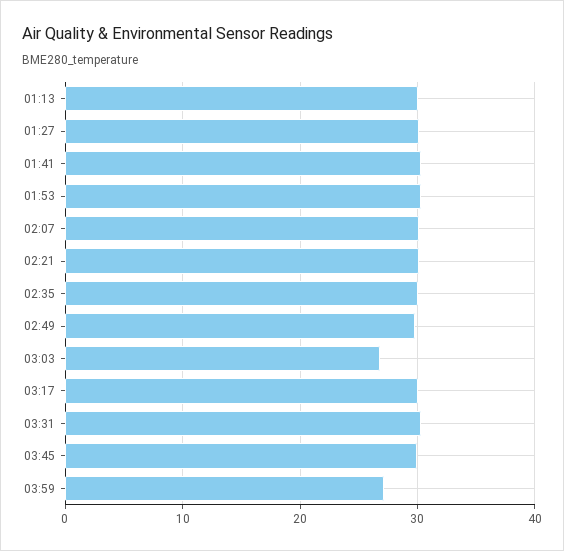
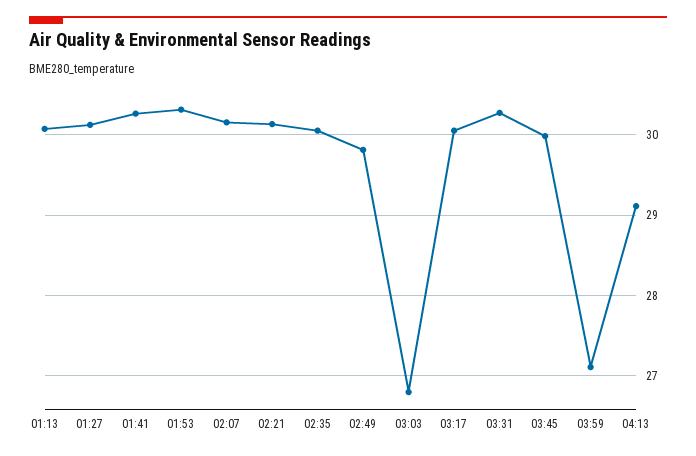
04:13: none -> 29.1

